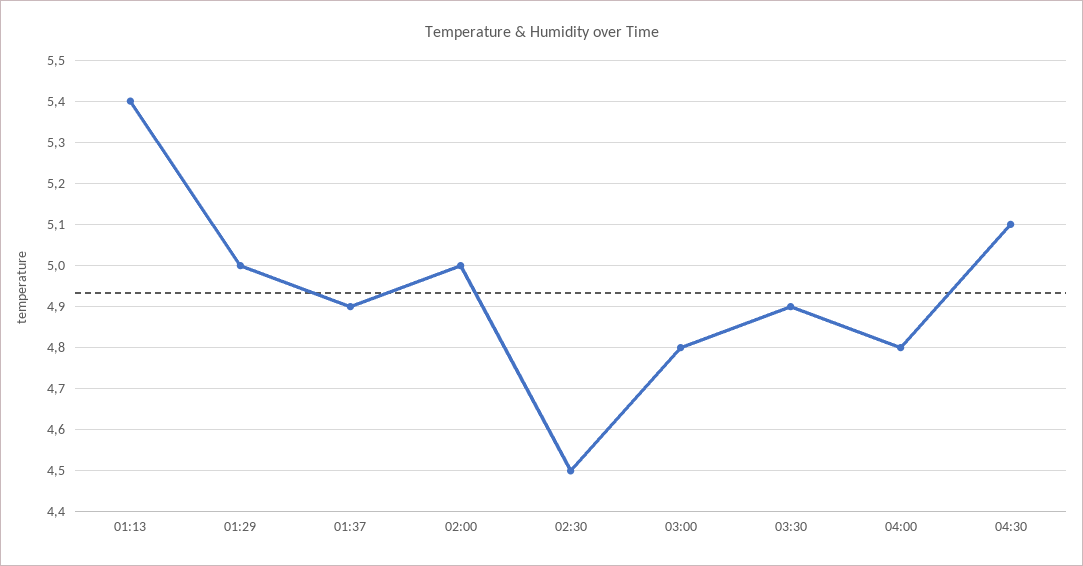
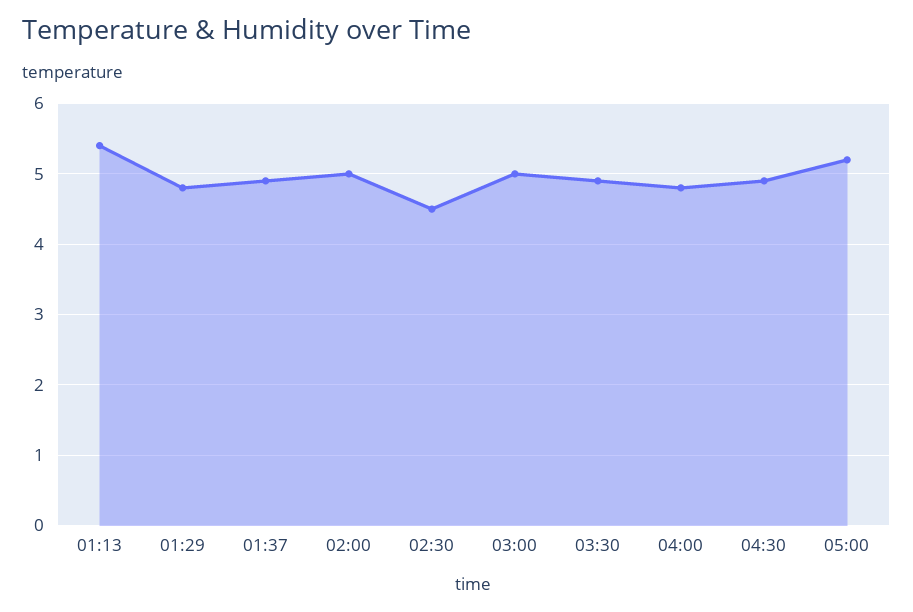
01:29: 5 -> 4.8
03:00: 4.8 -> 5
04:30: 5.1 -> 4.9
05:00: none -> 5.2

